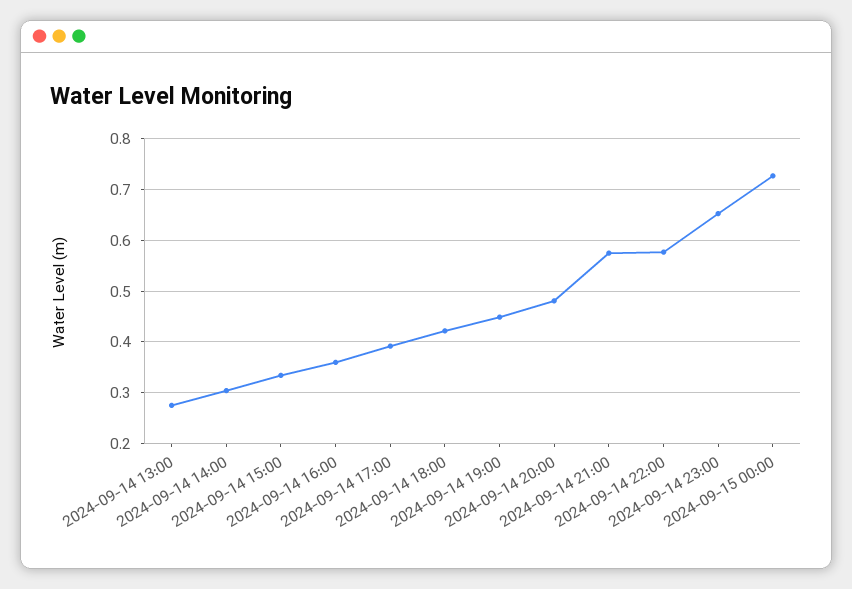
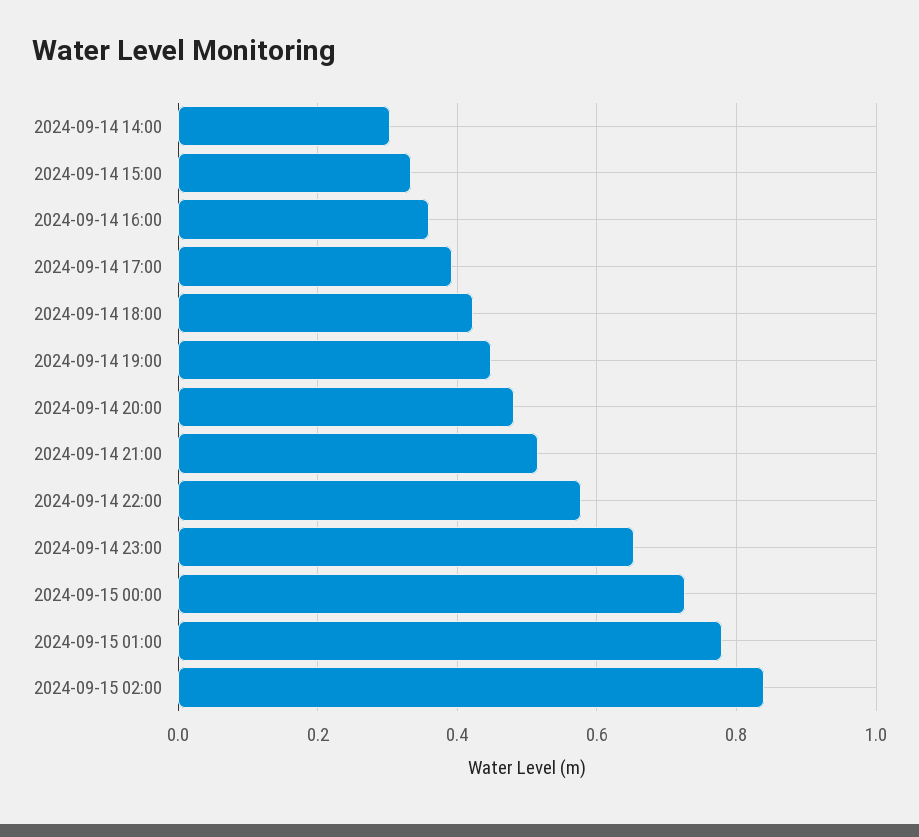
2024-09-14 13:00: 0.28 -> none
2024-09-14 21:00: 0.58 -> 0.52
2024-09-15 01:00: none -> 0.78
2024-09-15 02:00: none -> 0.84

